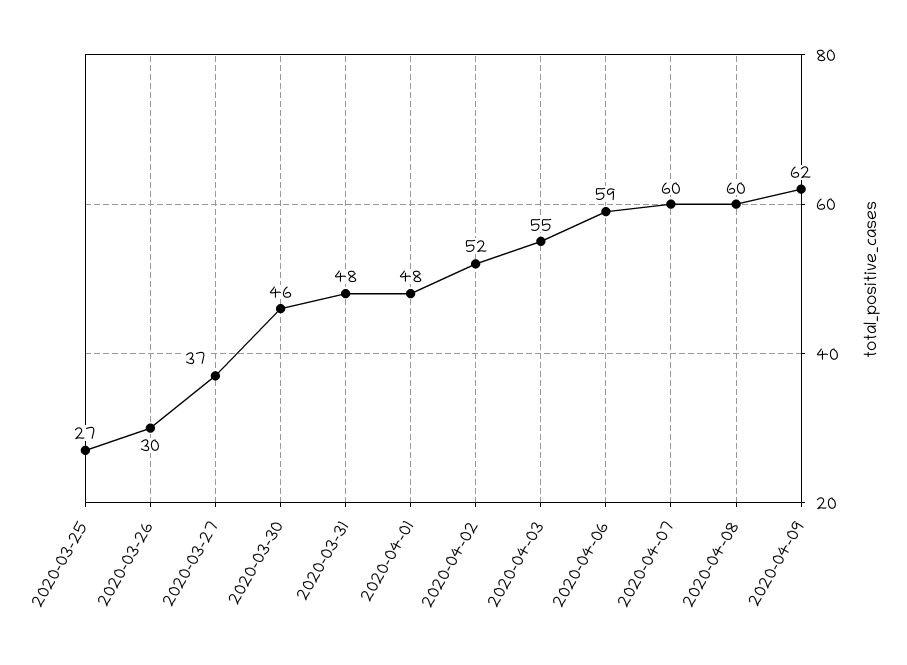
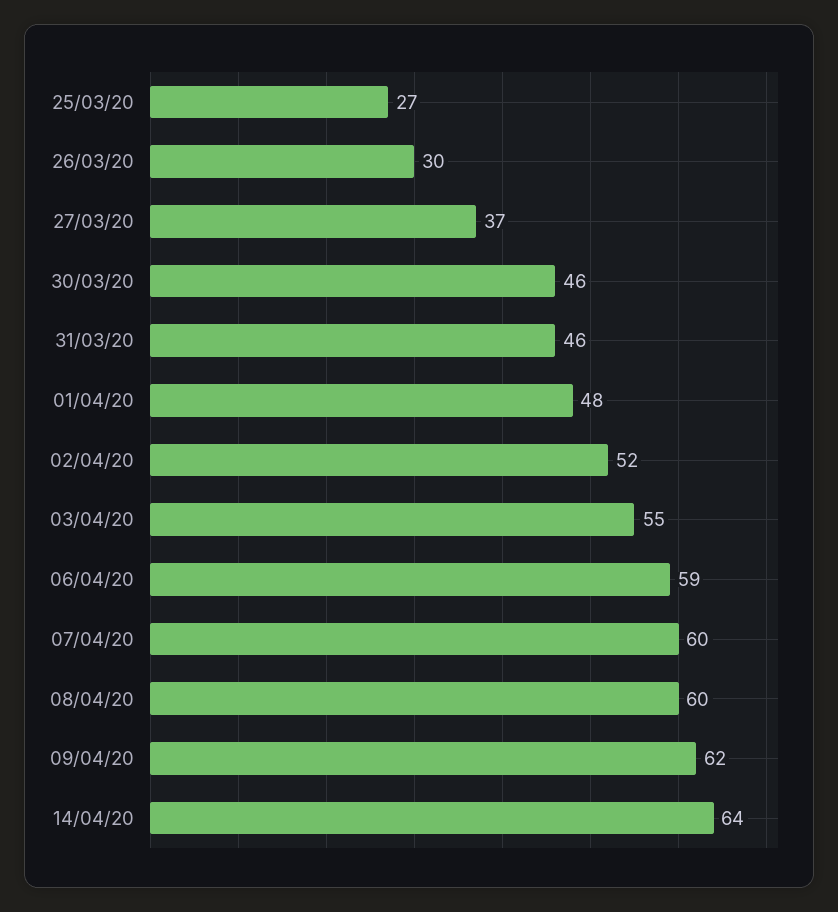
2020-03-31: 48 -> 46
14/04/20: none -> 64

